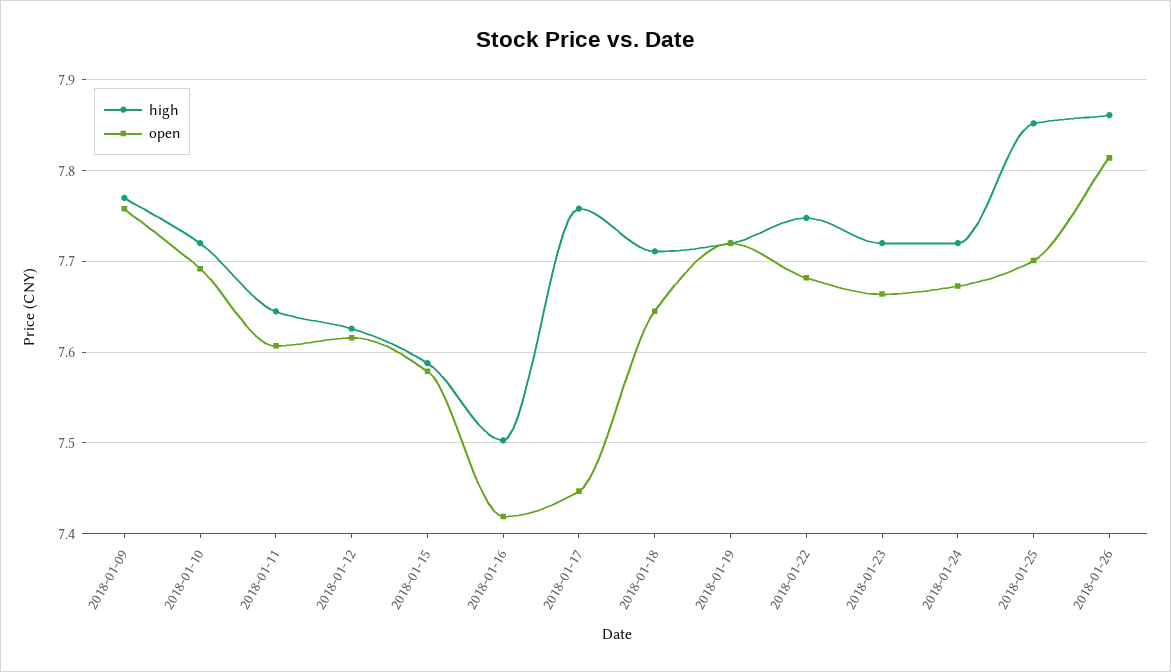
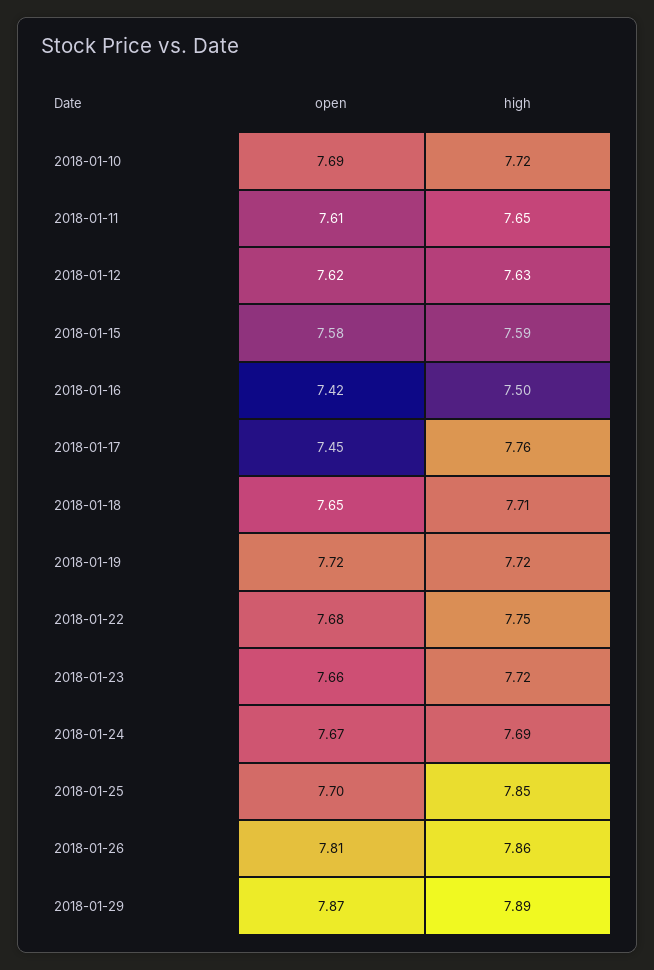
high, 2018-01-09: 7.77 -> none
open, 2018-01-09: 7.76 -> none
high, 2018-01-24: 7.72 -> 7.69
open, 2018-01-29: none -> 7.87
high, 2018-01-29: none -> 7.89

